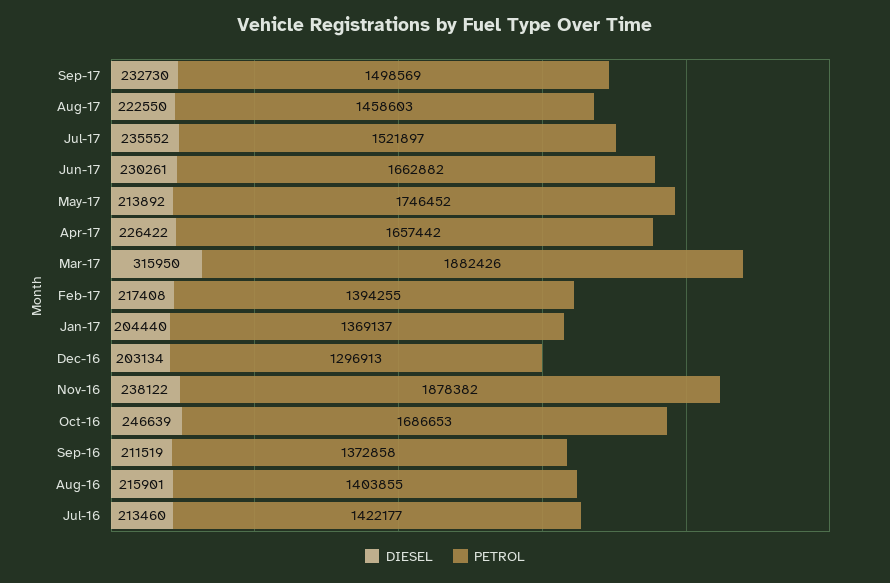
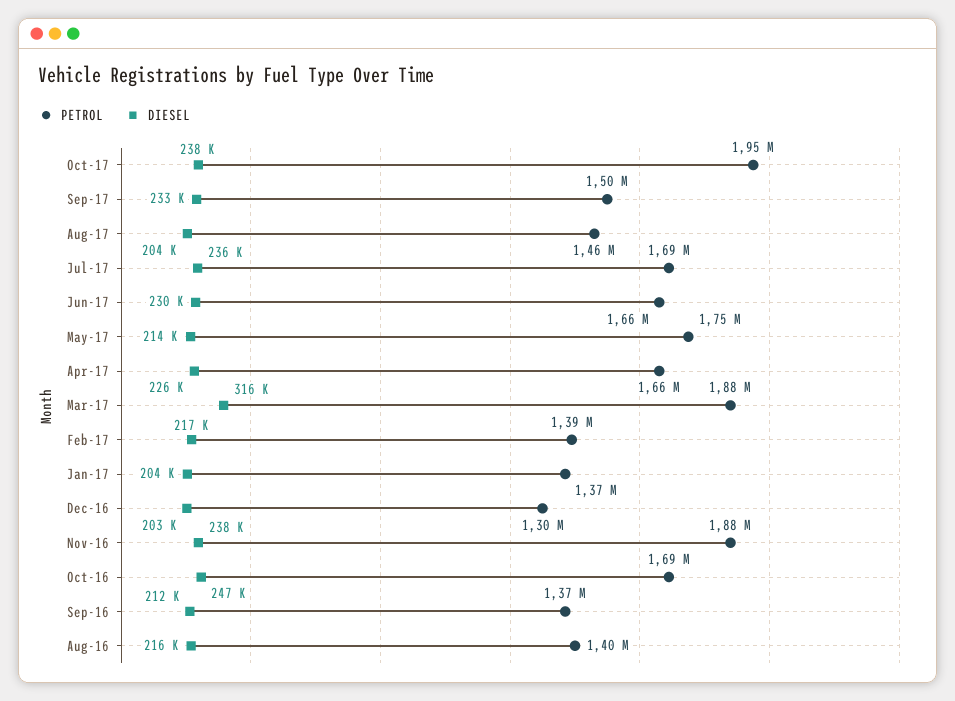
DIESEL, Aug-17: 222550 -> 204000
PETROL, Jul-17: 1521897 -> 1690000
DIESEL, Jul-16: 213460 -> none
PETROL, Jul-16: 1422177 -> none
PETROL, Oct-17: none -> 1950000
DIESEL, Oct-17: none -> 238000

